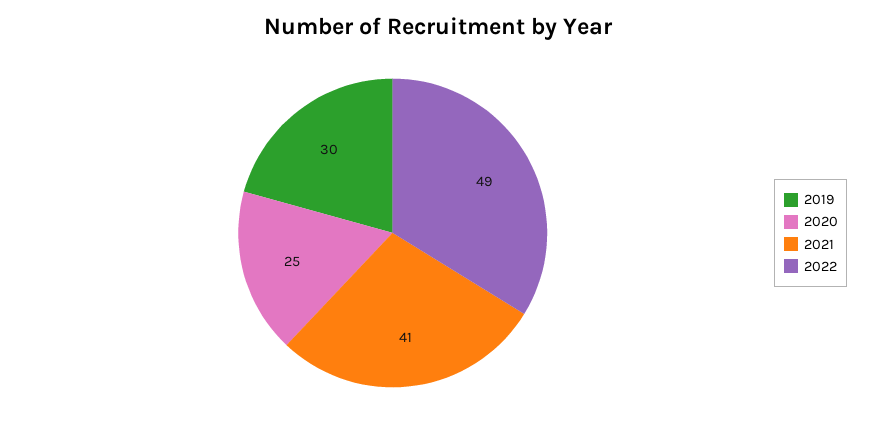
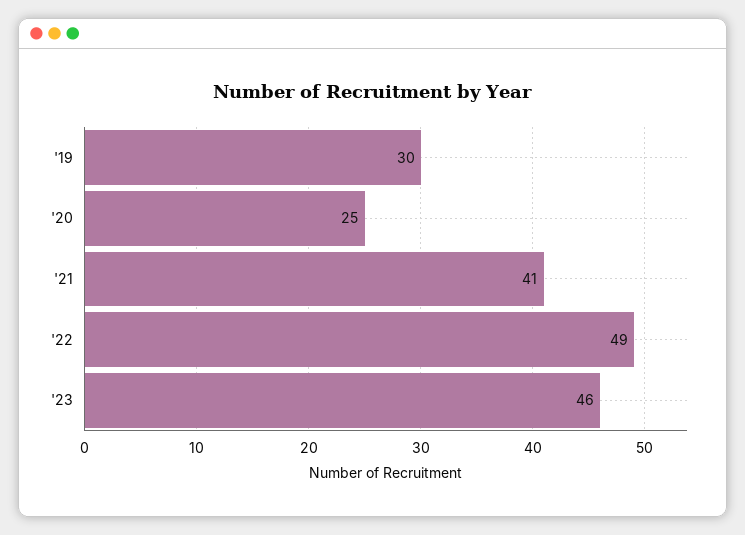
'23: none -> 46

